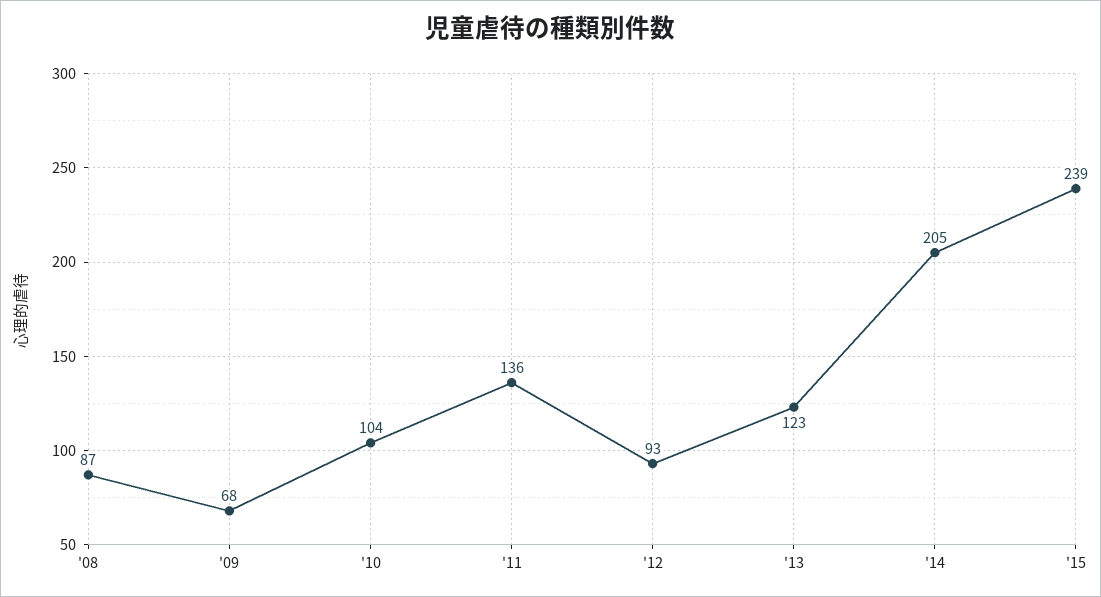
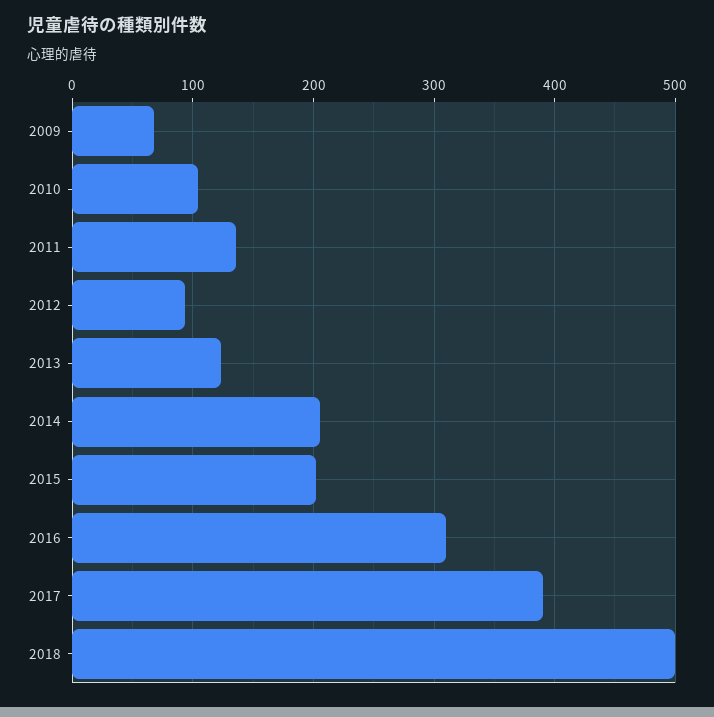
'08: 87 -> none
'15: 239 -> 200
2016: none -> 310
2017: none -> 390
2018: none -> 500

